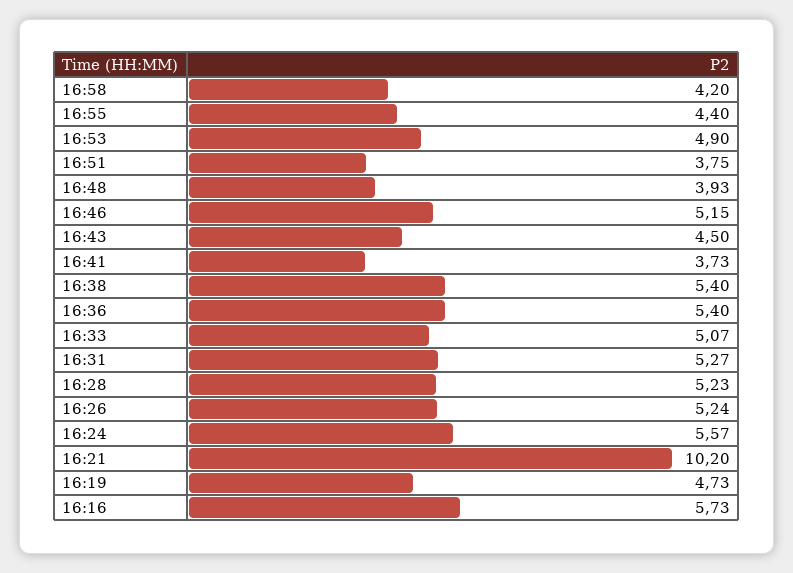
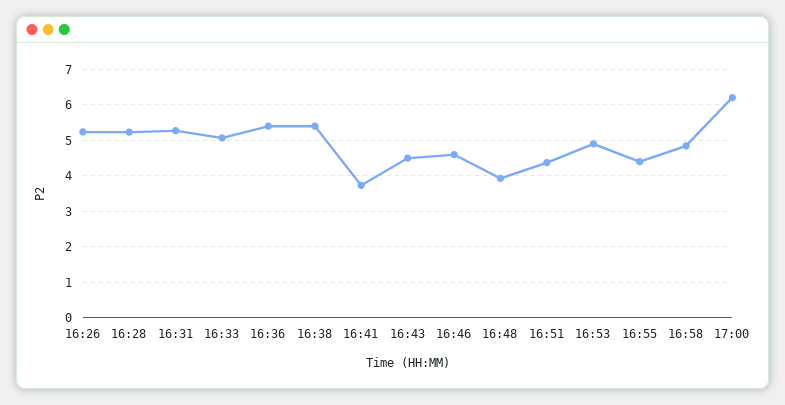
16:58: 4.2 -> 4.8
16:51: 3.75 -> 4.4
16:46: 5.15 -> 4.6
16:24: 5.57 -> none
16:21: 10.2 -> none
16:19: 4.73 -> none
16:16: 5.73 -> none
17:00: none -> 6.2

